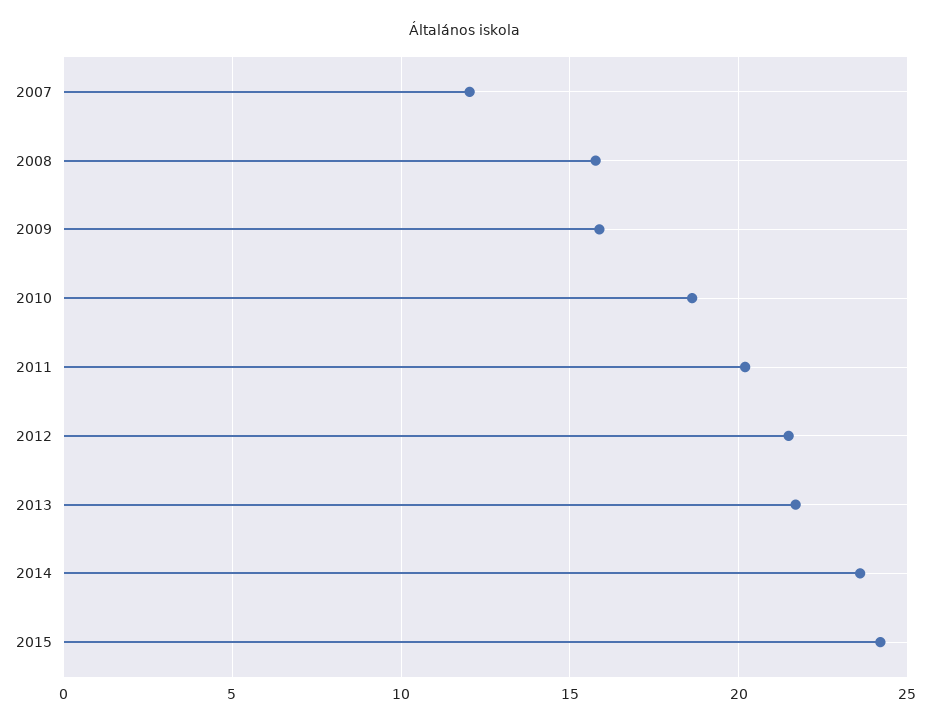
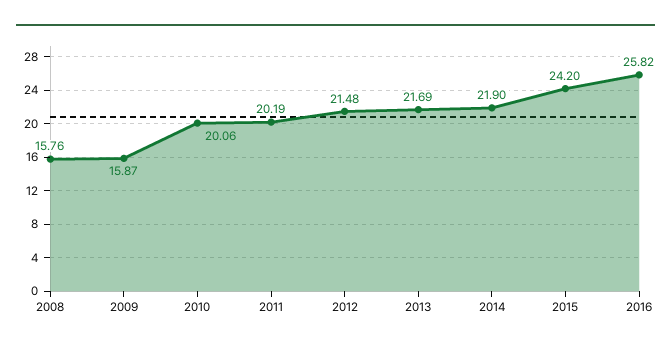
2007: 12 -> none
2010: 18.5 -> 20.06
2014: 23.5 -> 21.9
2016: none -> 25.82

